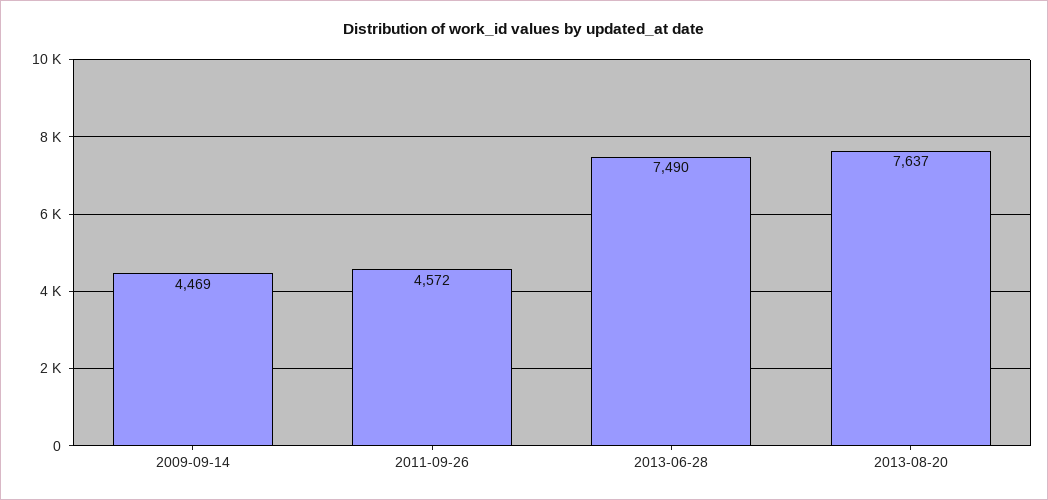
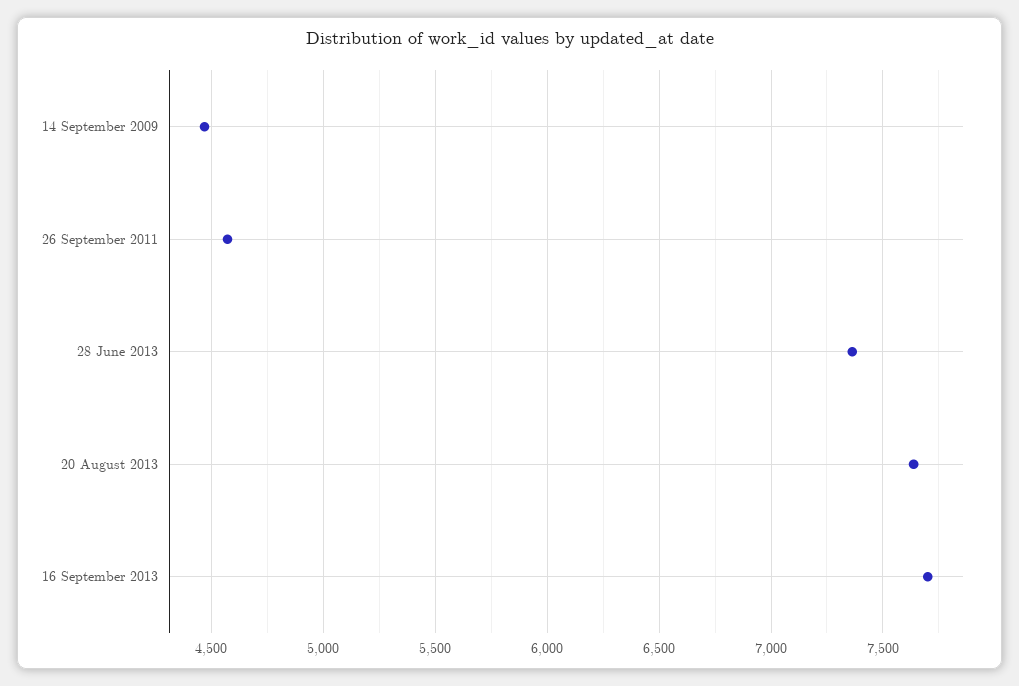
2013-06-28: 7490 -> 7350
16 September 2013: none -> 7700

